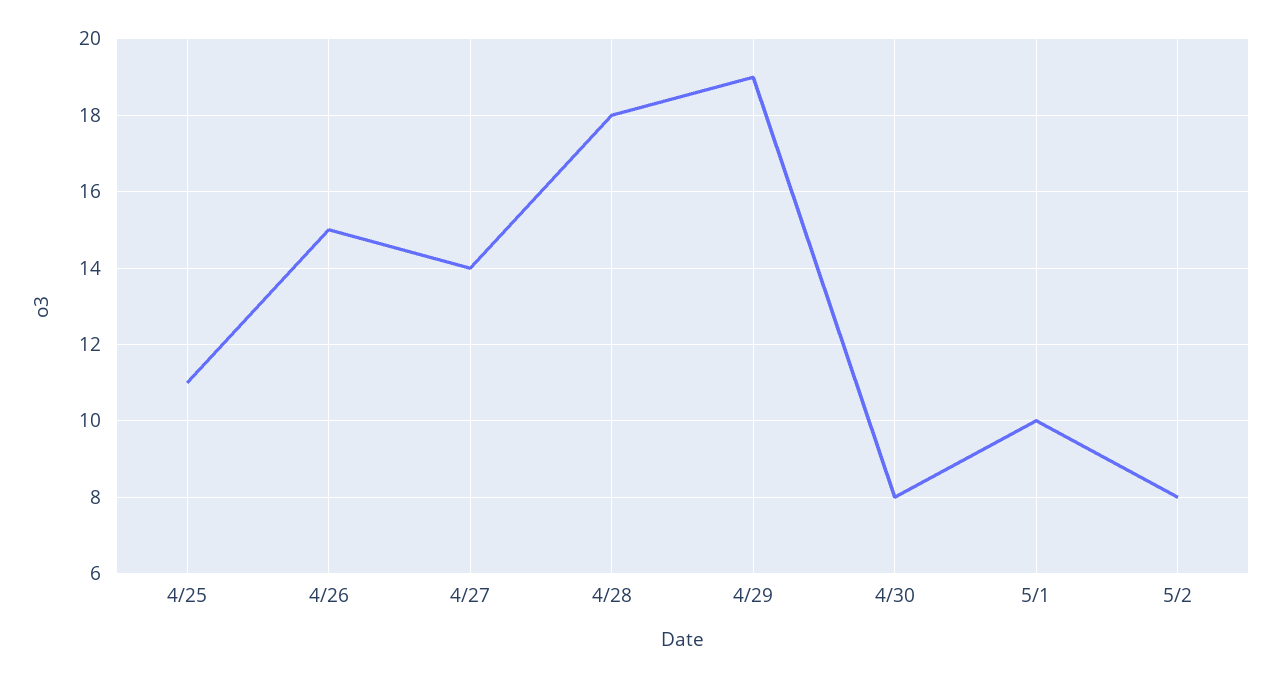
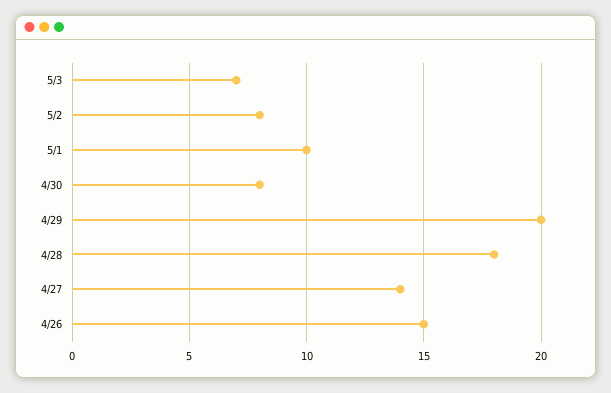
4/25: 11 -> none
4/29: 19 -> 20
5/3: none -> 7

